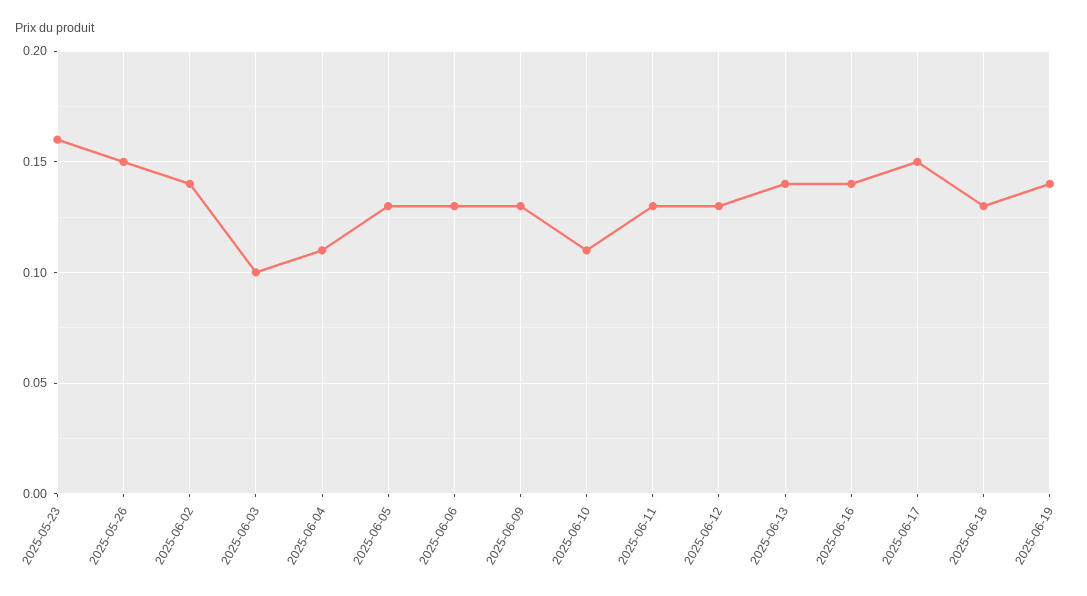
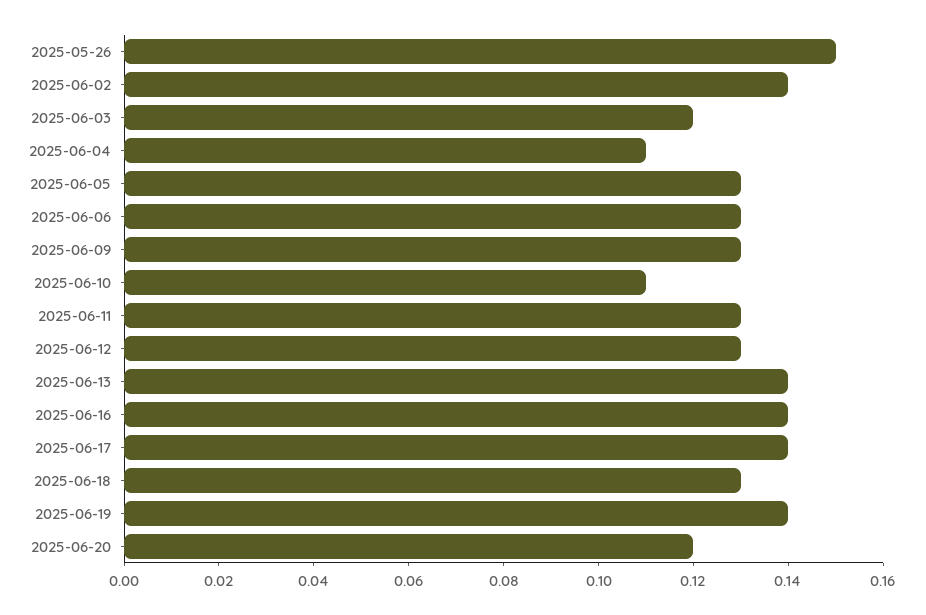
2025-05-23: 0.16 -> none
2025-06-03: 0.1 -> 0.12
2025-06-17: 0.15 -> 0.14
2025-06-20: none -> 0.12

